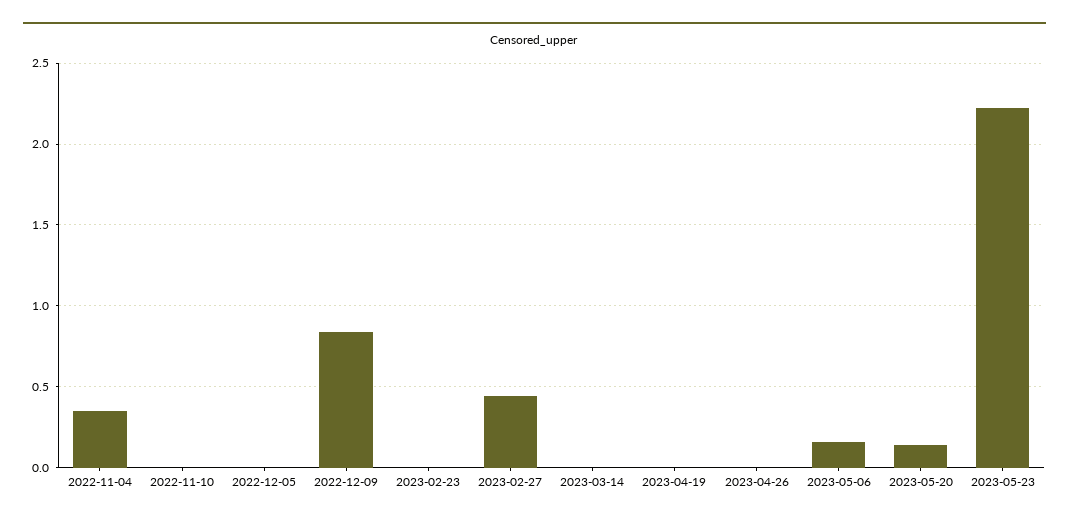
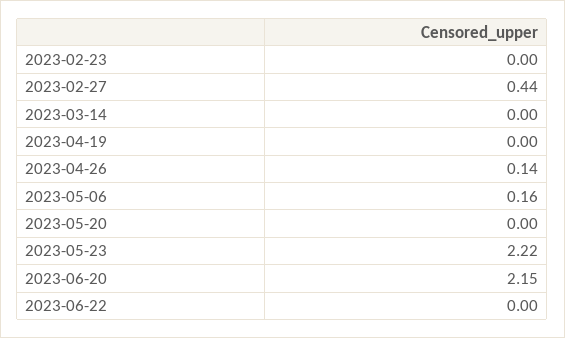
2022-11-04: 0.35 -> none
2022-11-10: 0 -> none
2022-12-05: 0 -> none
2022-12-09: 0.85 -> none
2023-04-26: 0 -> 0.14
2023-05-20: 0.15 -> 0
2023-06-20: none -> 2.15
2023-06-22: none -> 0

